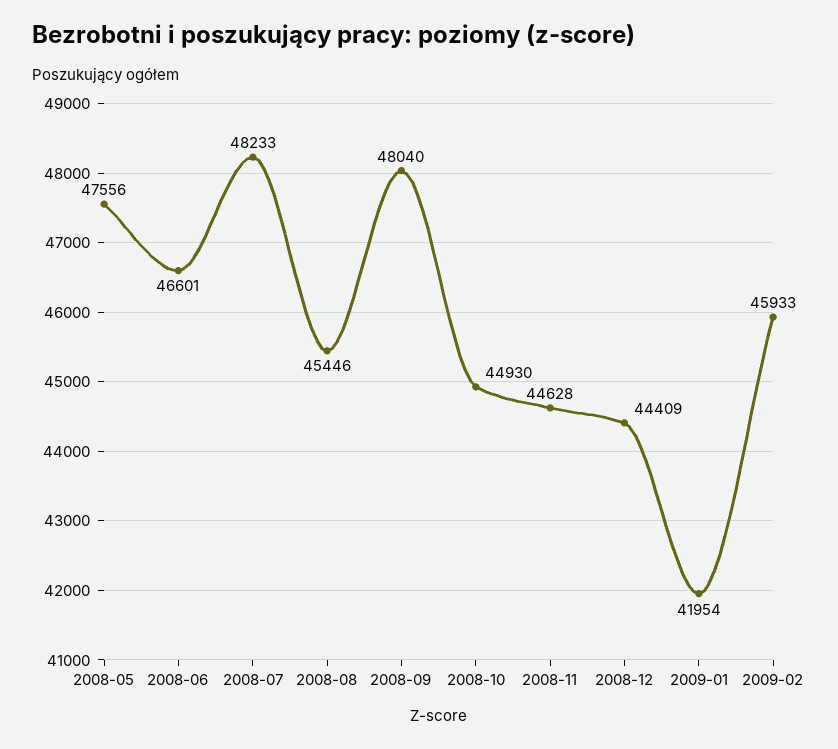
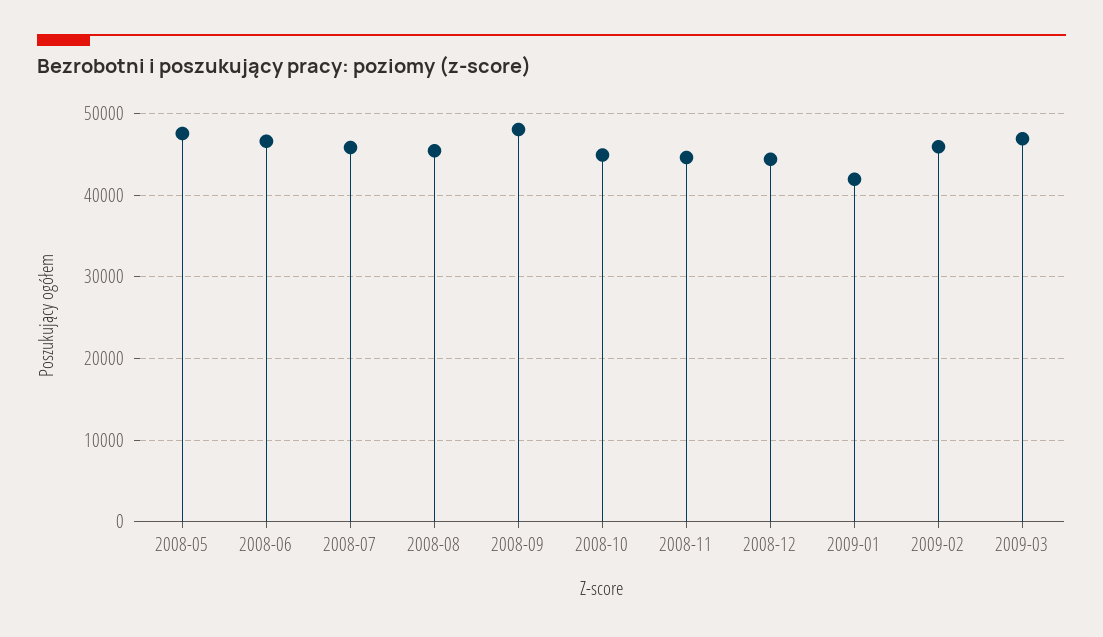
2008-07: 48233 -> 46000
2009-03: none -> 47000

